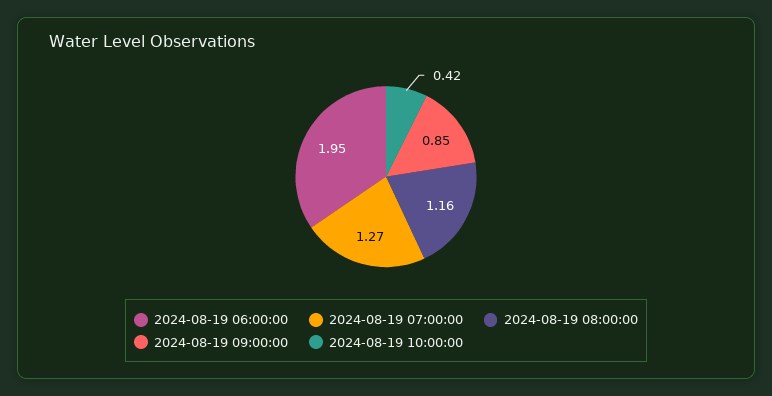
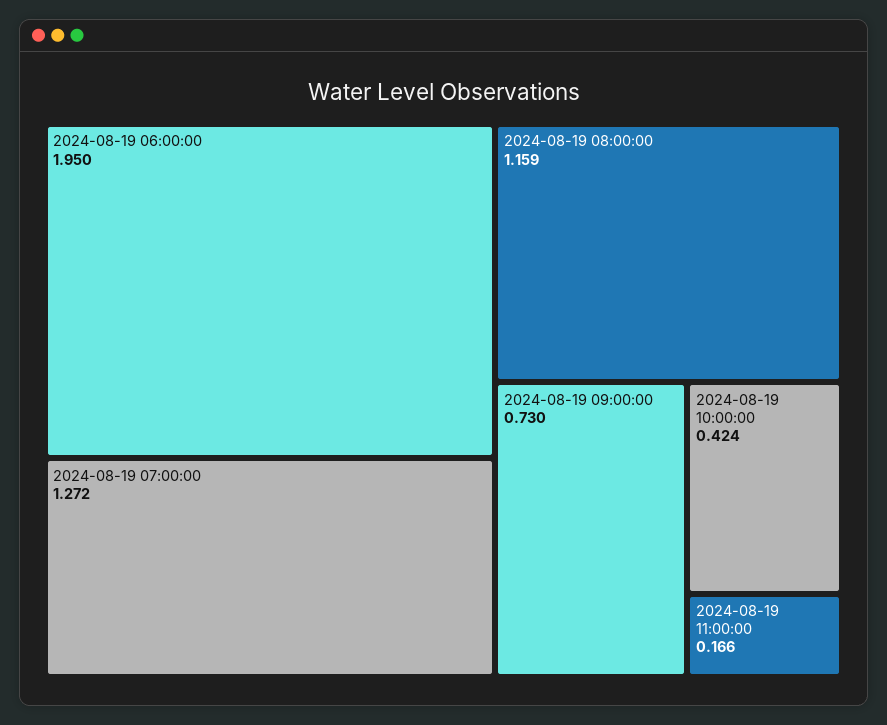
2024-08-19 09:00:00: 0.85 -> 0.73
2024-08-19 11:00:00: none -> 0.166

